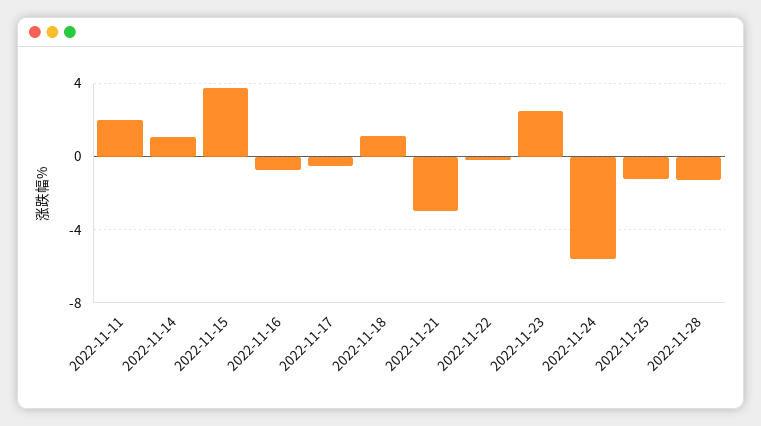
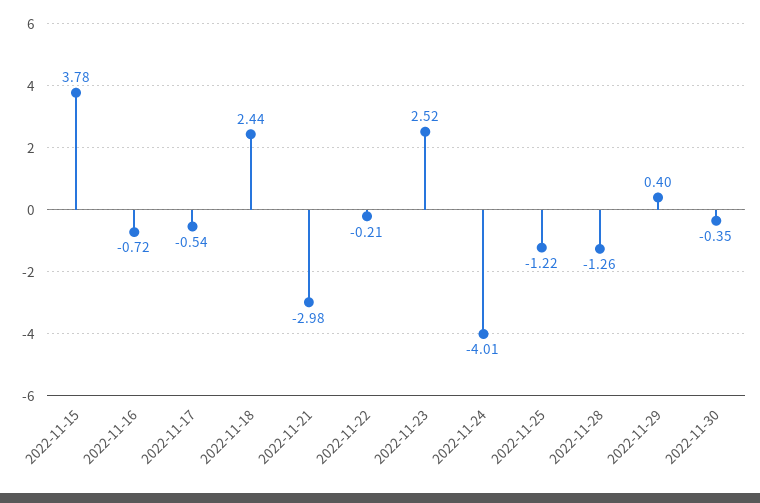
2022-11-11: 2 -> none
2022-11-14: 1 -> none
2022-11-18: 1 -> 2.44
2022-11-24: -5.5 -> -4.01
2022-11-29: none -> 0.4
2022-11-30: none -> -0.35

